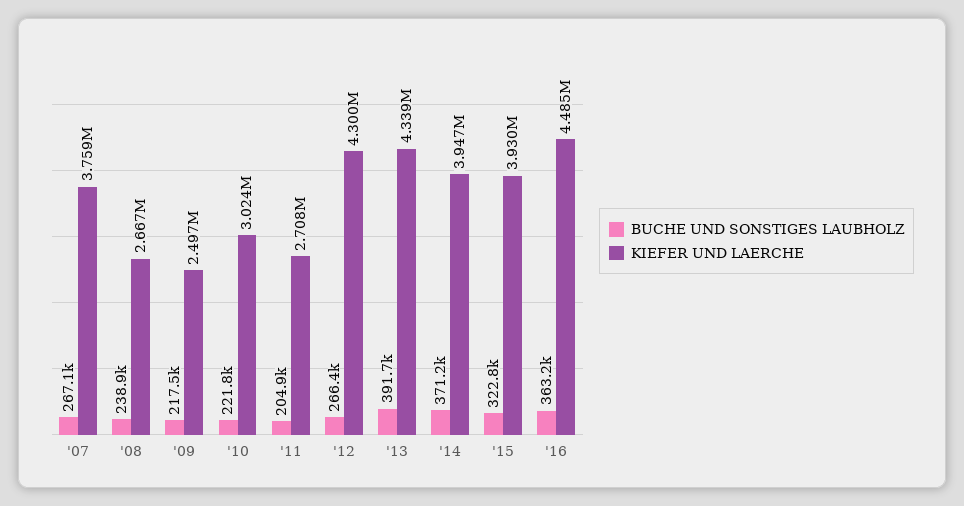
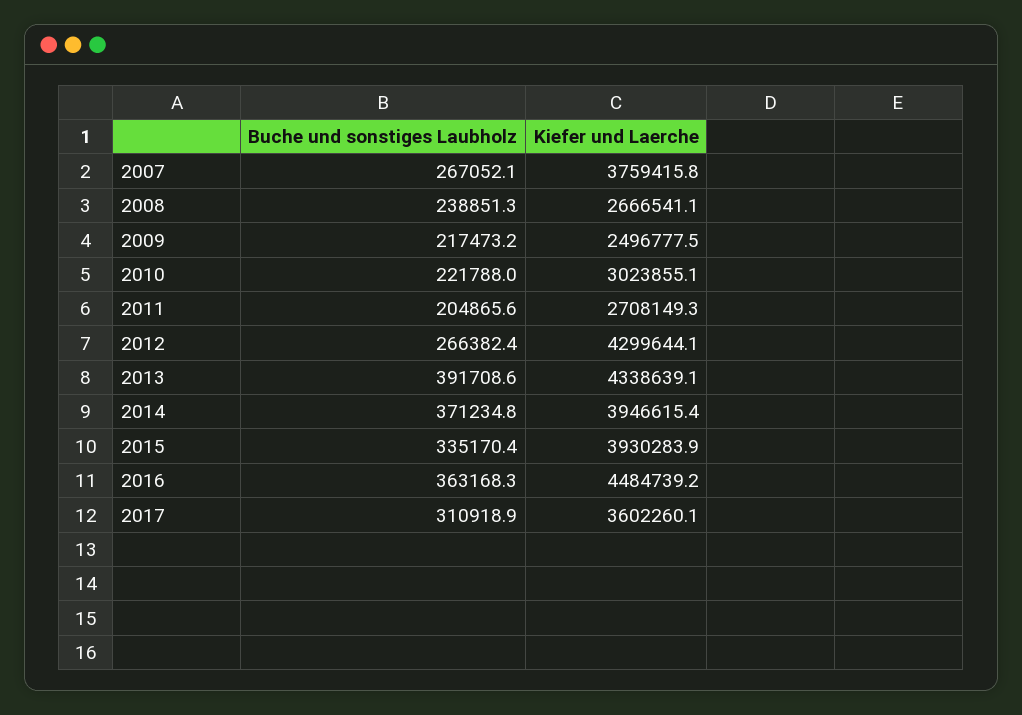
BUCHE UND SONSTIGES LAUBHOLZ, '15: 322800 -> 335170.4
BUCHE UND SONSTIGES LAUBHOLZ, 2017: none -> 310918.9
KIEFER UND LAERCHE, 2017: none -> 3602260.1

